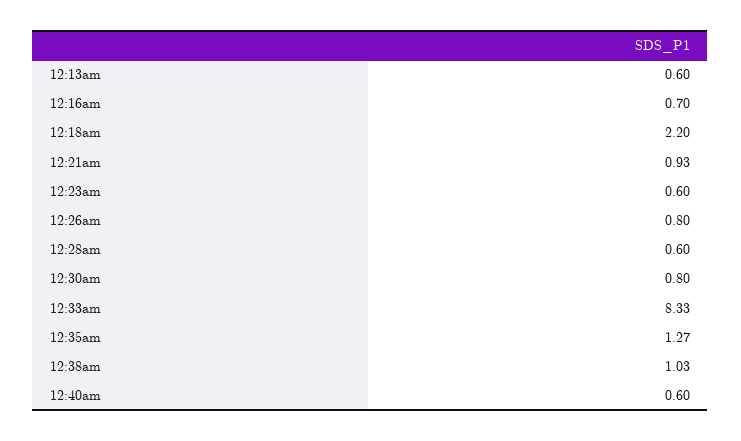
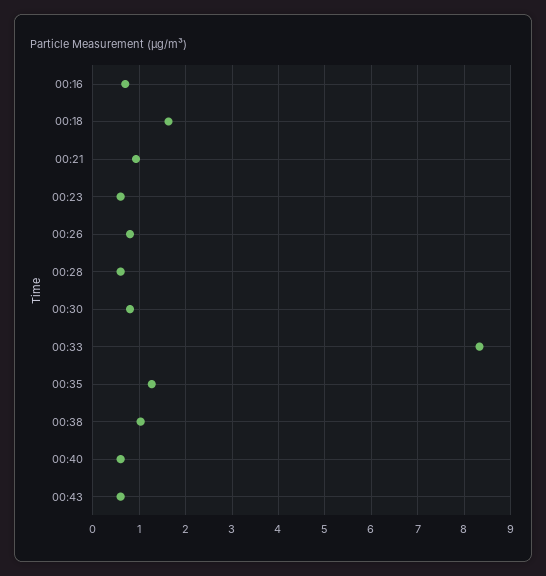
12:13am: 0.6 -> none
12:18am: 2.2 -> 1.6
00:43: none -> 0.6

